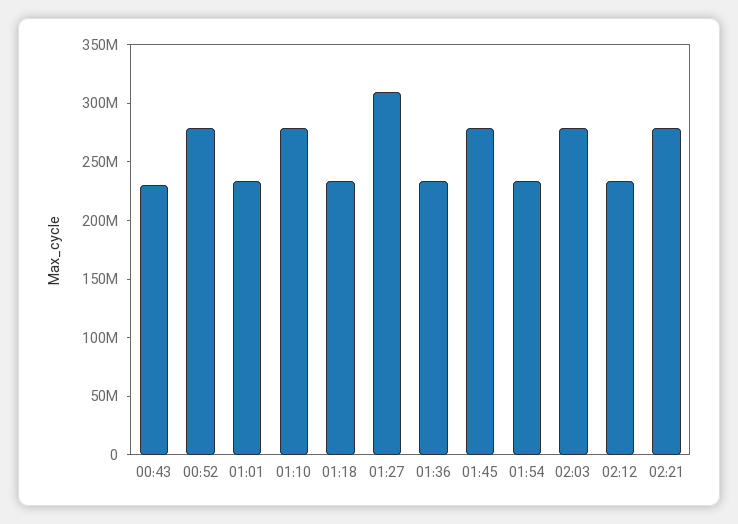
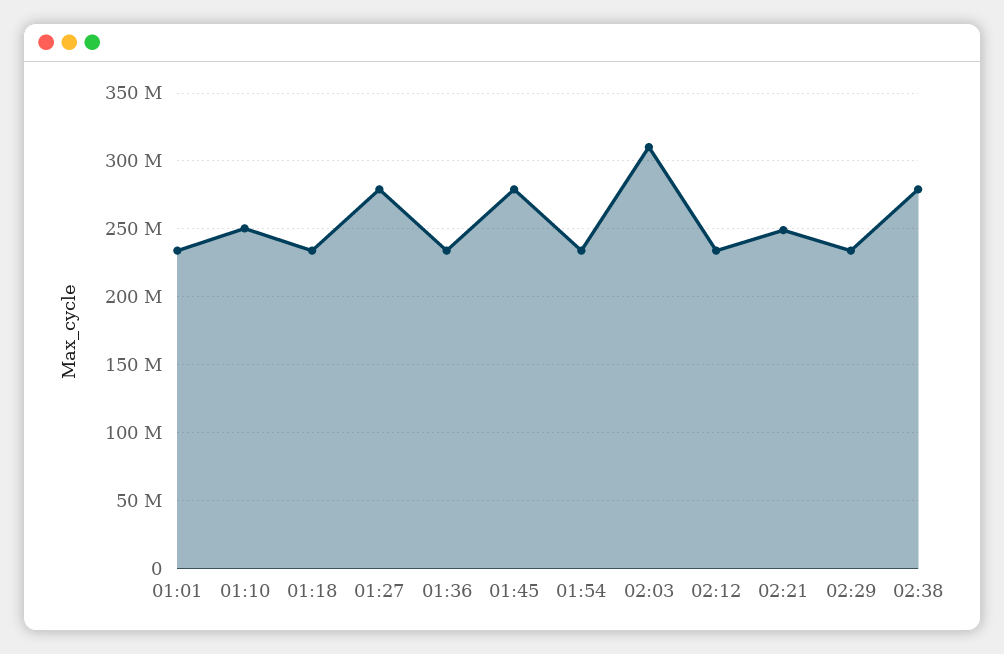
00:43: 230000000 -> none
00:52: 280000000 -> none
01:10: 280000000 -> 250000000
01:27: 310000000 -> 280000000
02:03: 280000000 -> 310000000
02:21: 280000000 -> 250000000
02:29: none -> 235000000
02:38: none -> 280000000

